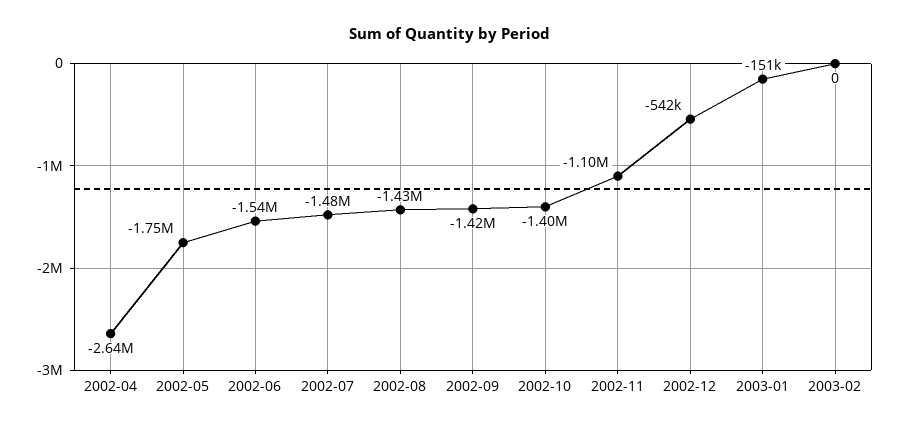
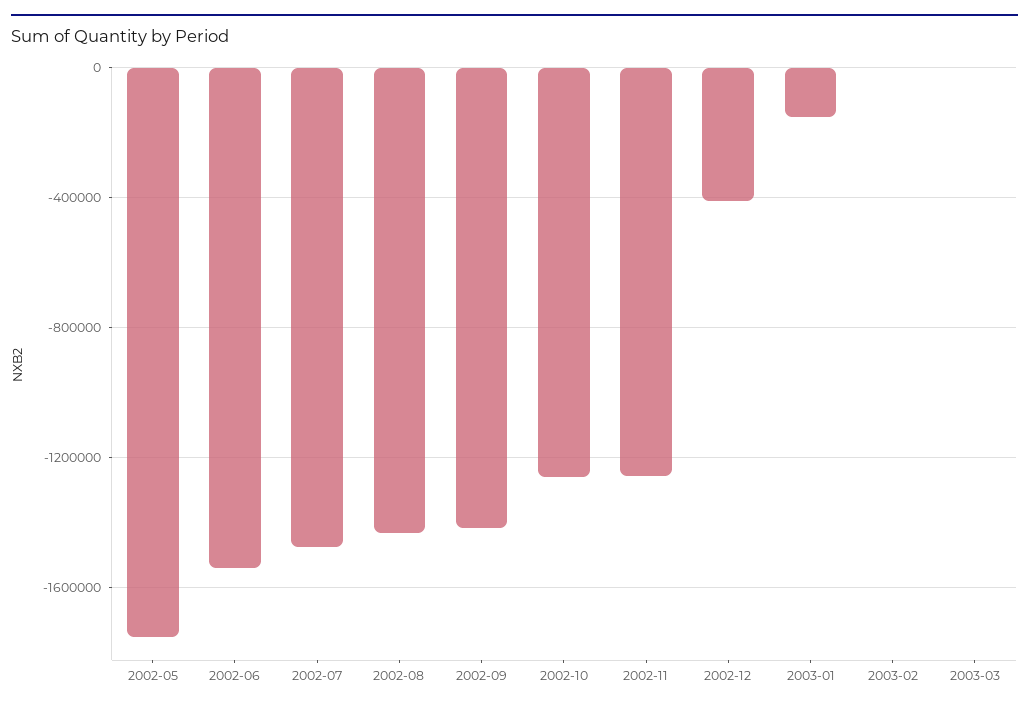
2002-04: -2640000 -> none
2002-10: -1400000 -> -1250000
2002-11: -1100000 -> -1250000
2002-12: -542000 -> -400000
2003-03: none -> 0

